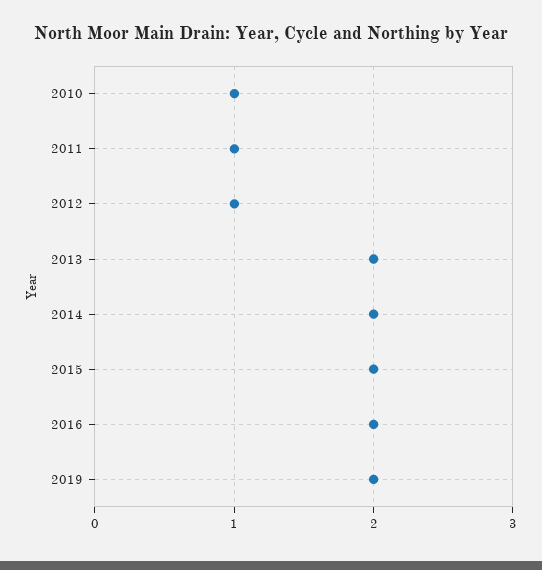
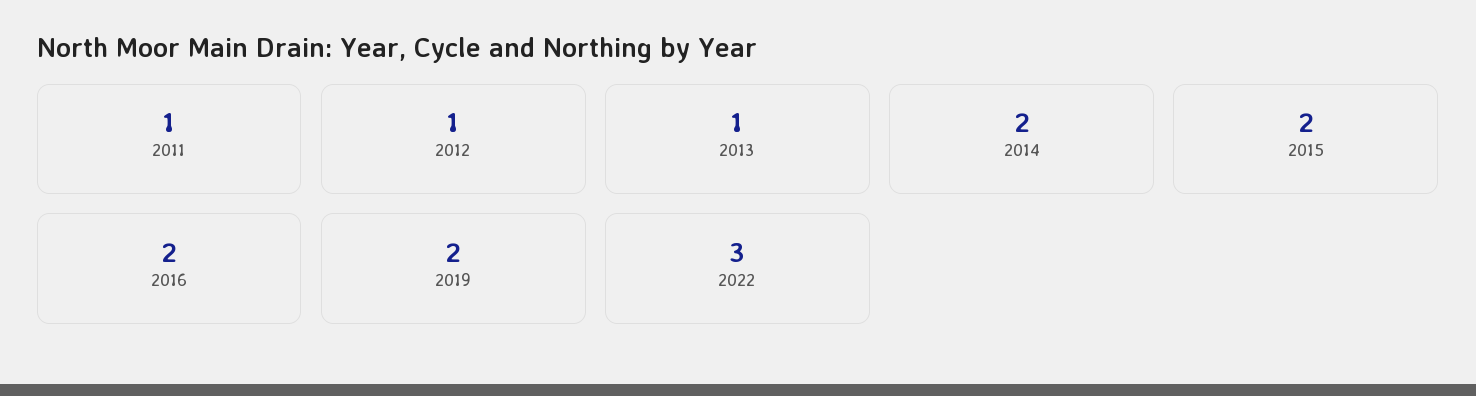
2010: 1 -> none
2013: 2 -> 1
2022: none -> 3

